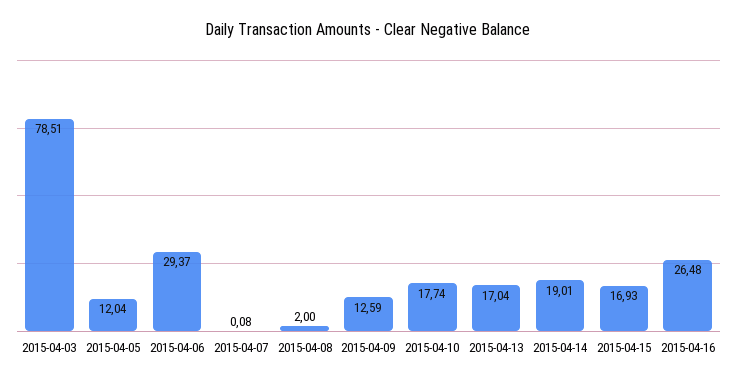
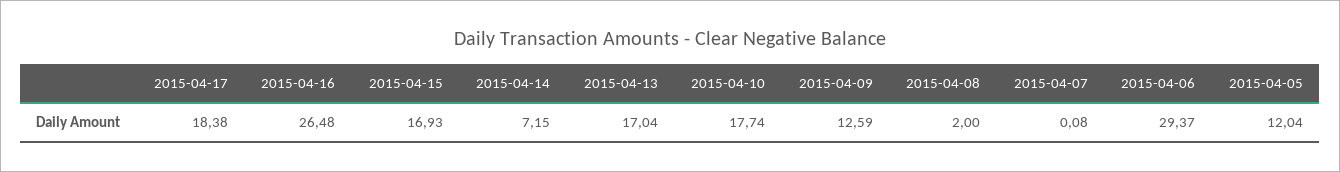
2015-04-03: 78.51 -> none
2015-04-14: 19.01 -> 7.15
2015-04-17: none -> 18.38

